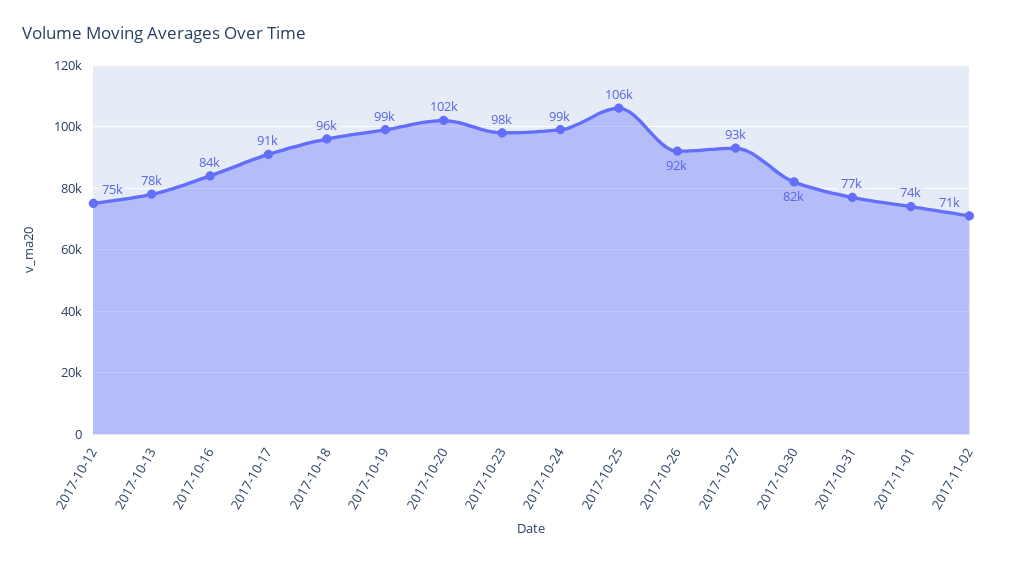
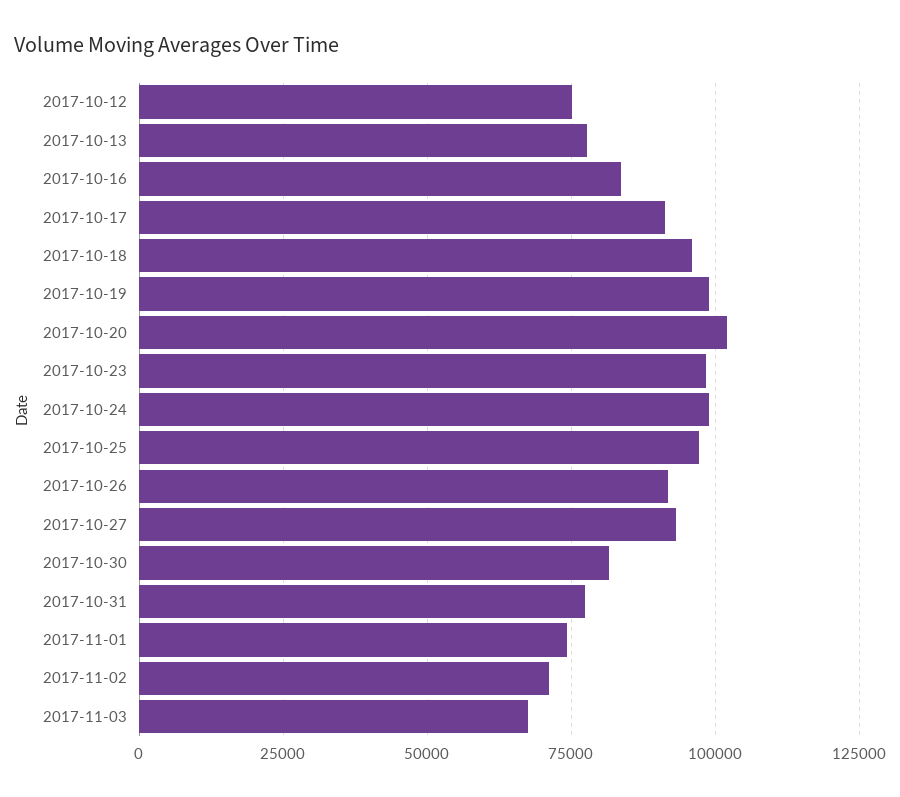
2017-10-25: 106000 -> 97500
2017-11-03: none -> 67500

